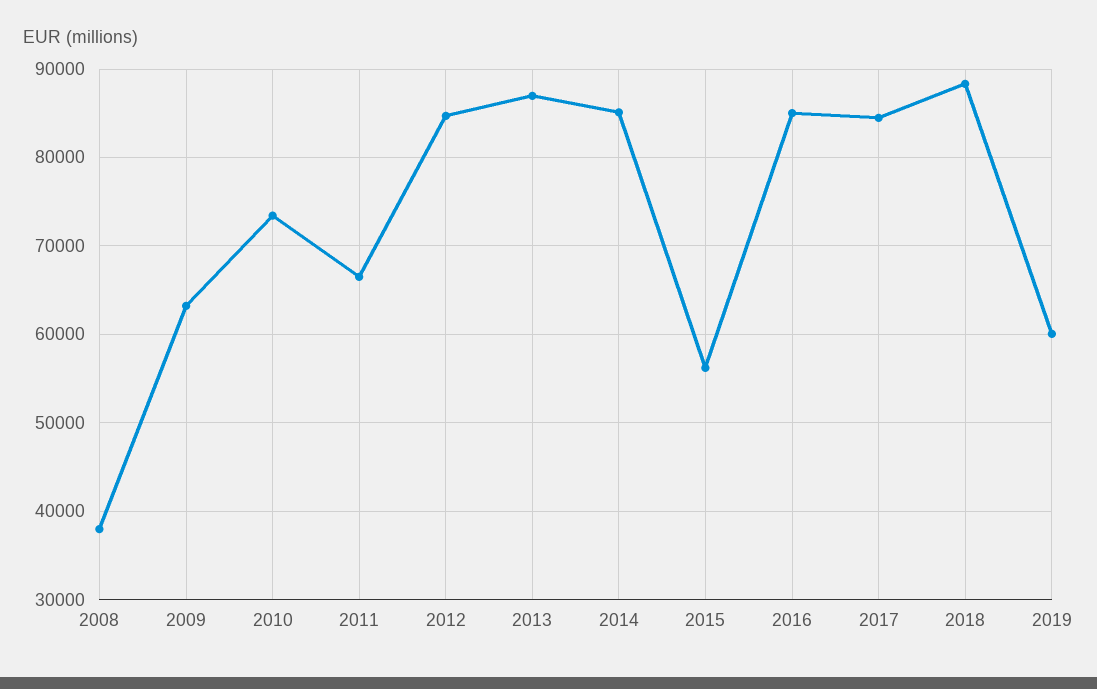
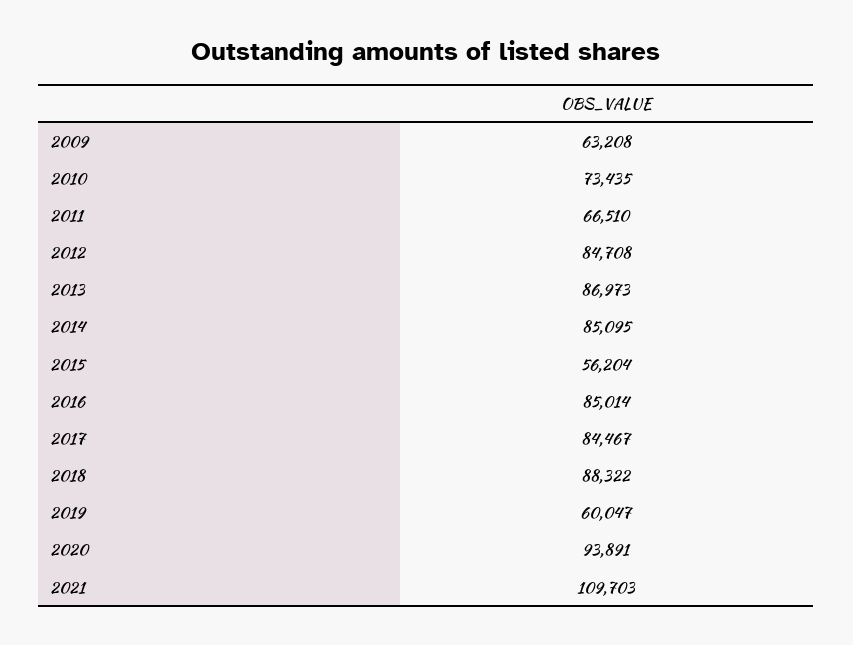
2008: 38000 -> none
2020: none -> 93891
2021: none -> 109703

